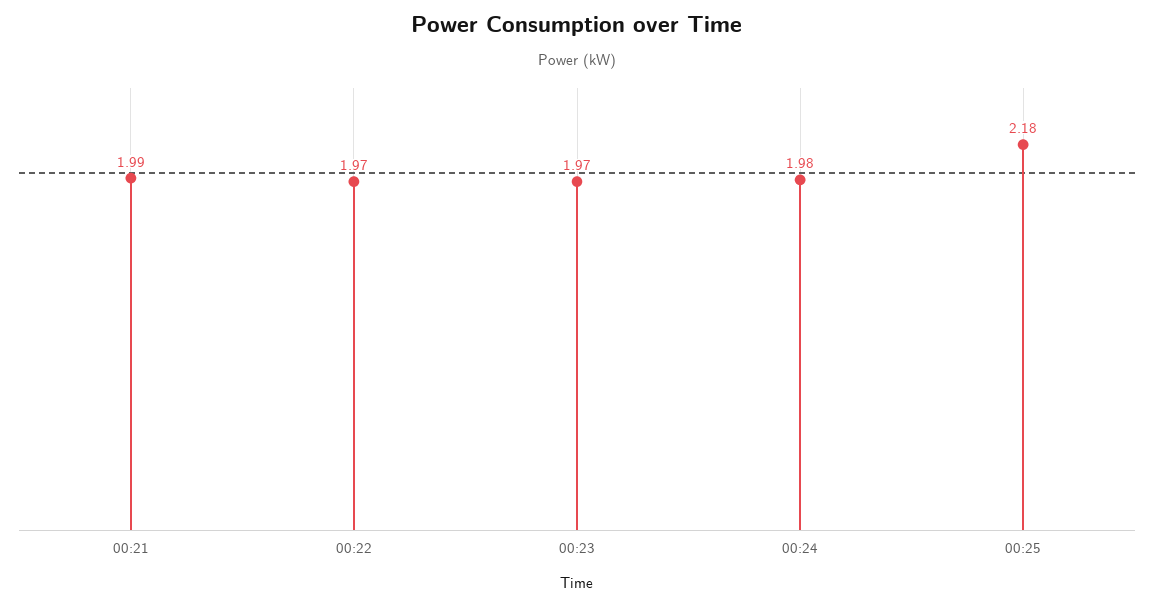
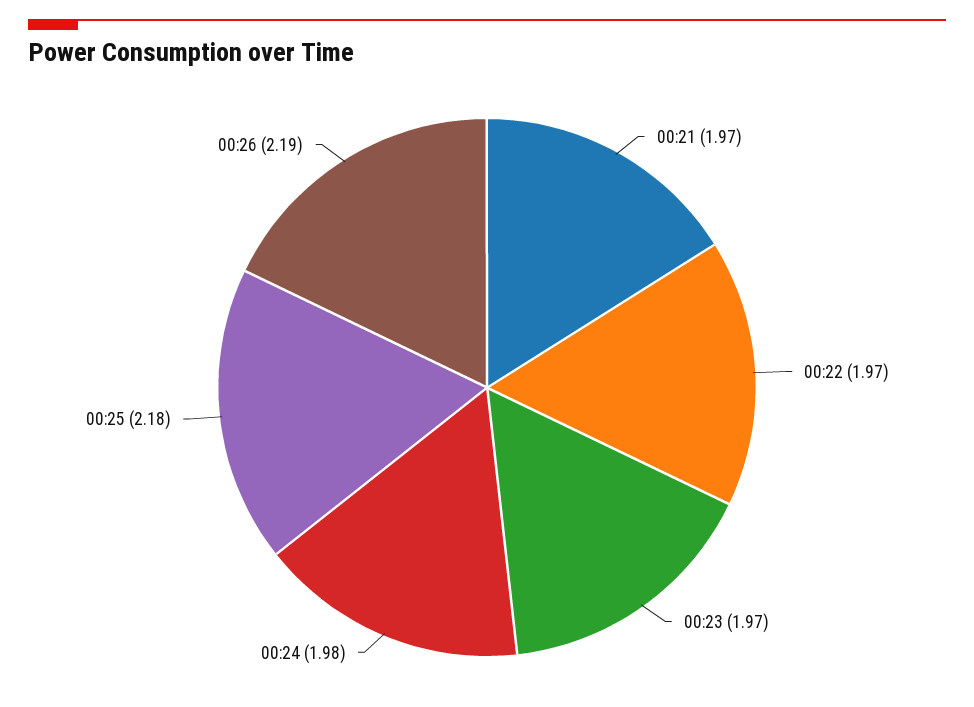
00:21: 1.99 -> 1.97
00:26: none -> 2.19

